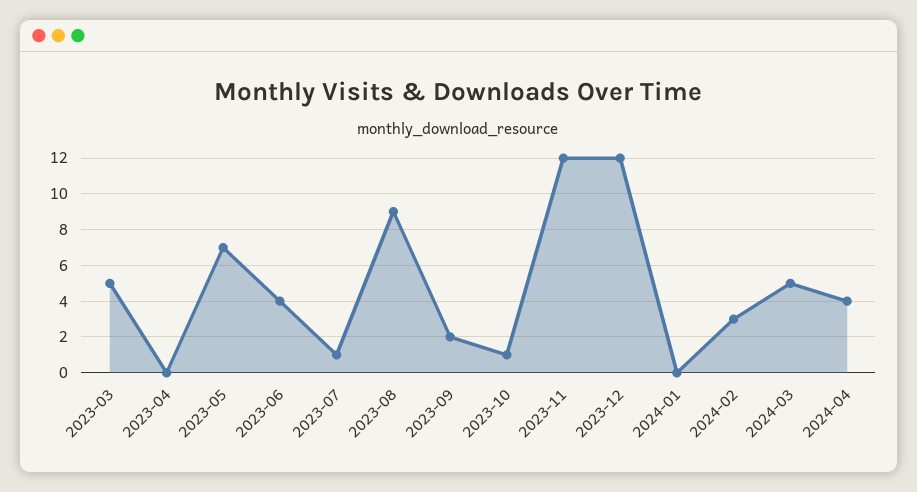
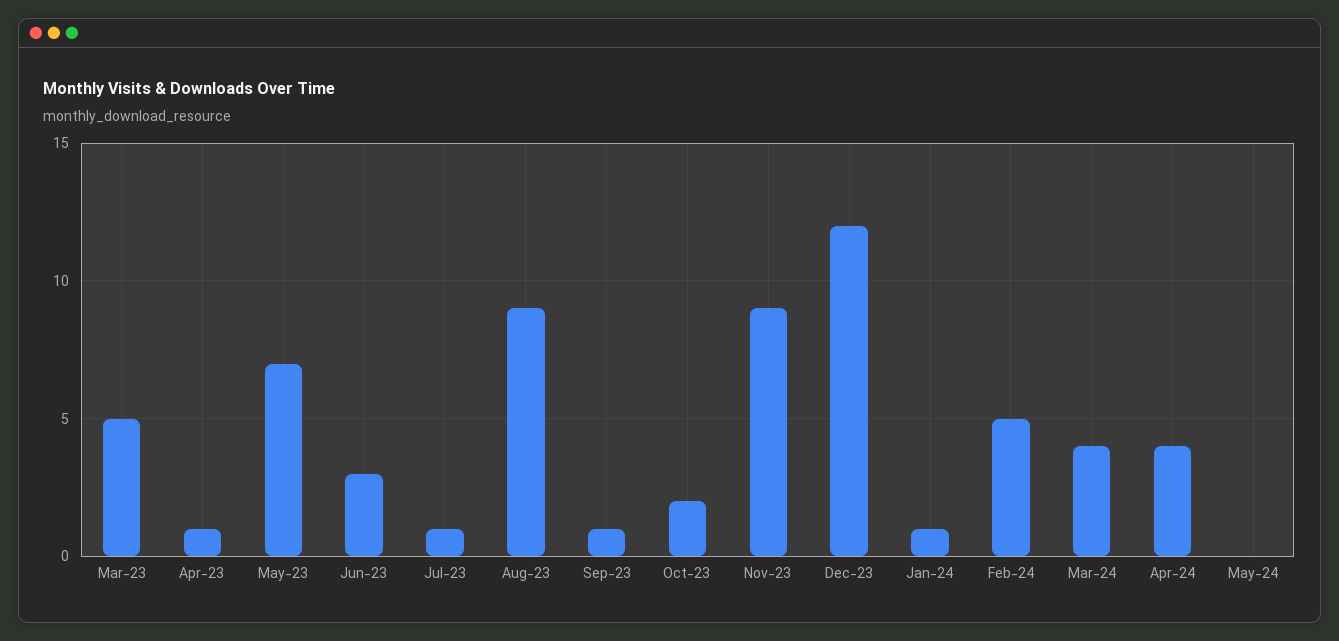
2023-04: 0 -> 1
2023-06: 4 -> 3
2023-09: 2 -> 1
2023-10: 1 -> 2
2023-11: 12 -> 9
2024-01: 0 -> 1
2024-02: 3 -> 5
2024-03: 5 -> 4
May-24: none -> 0

